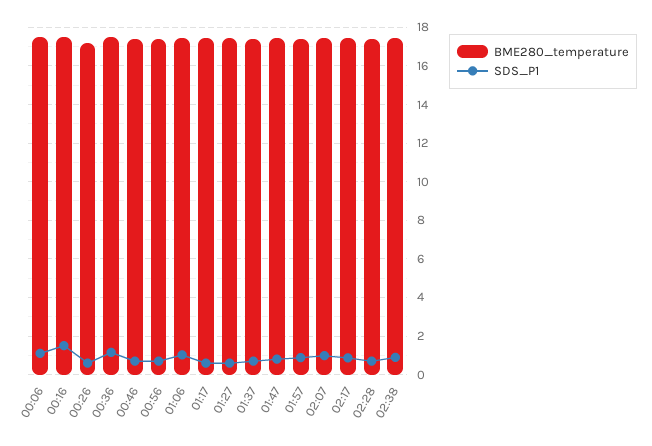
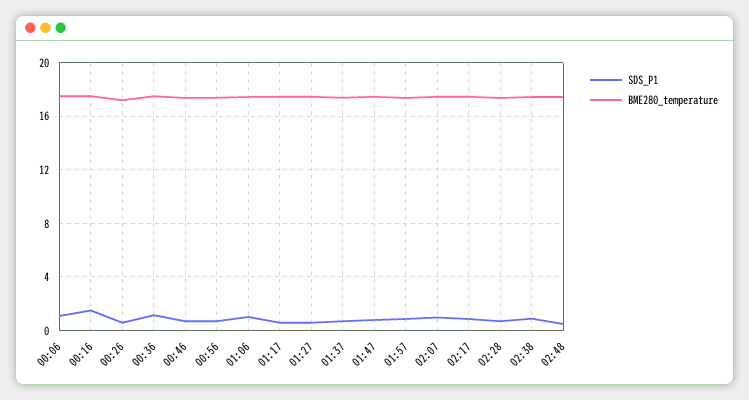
SDS_P1, 02:48: none -> 0.5
BME280_temperature, 02:48: none -> 17.5

